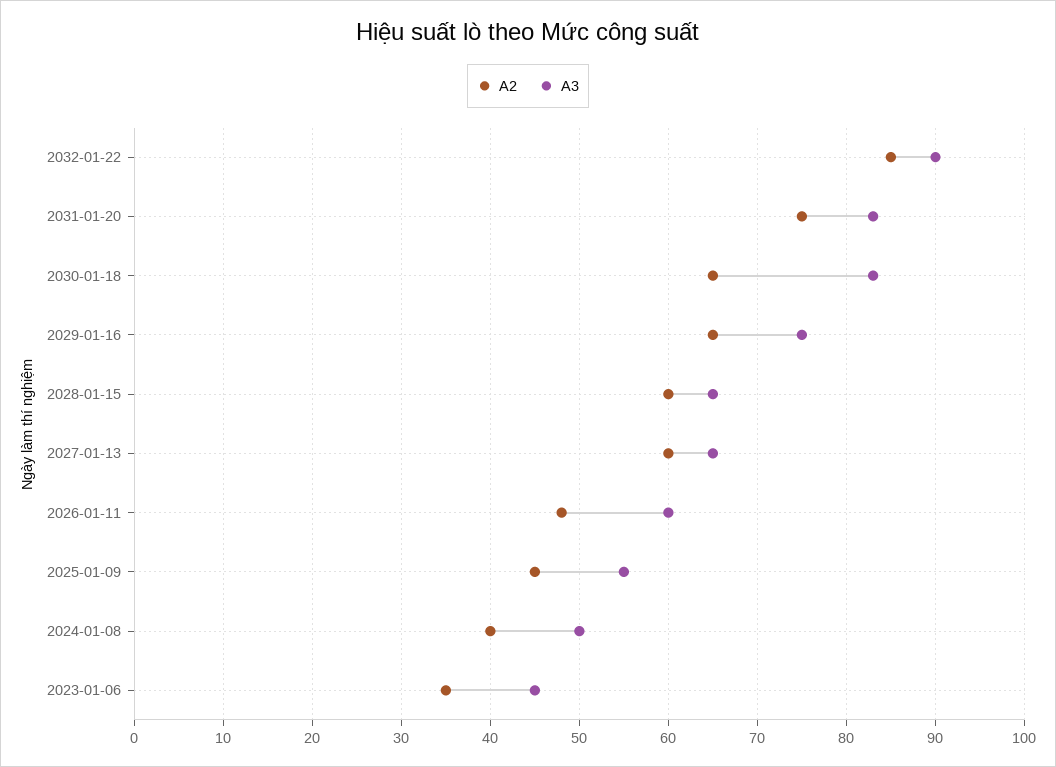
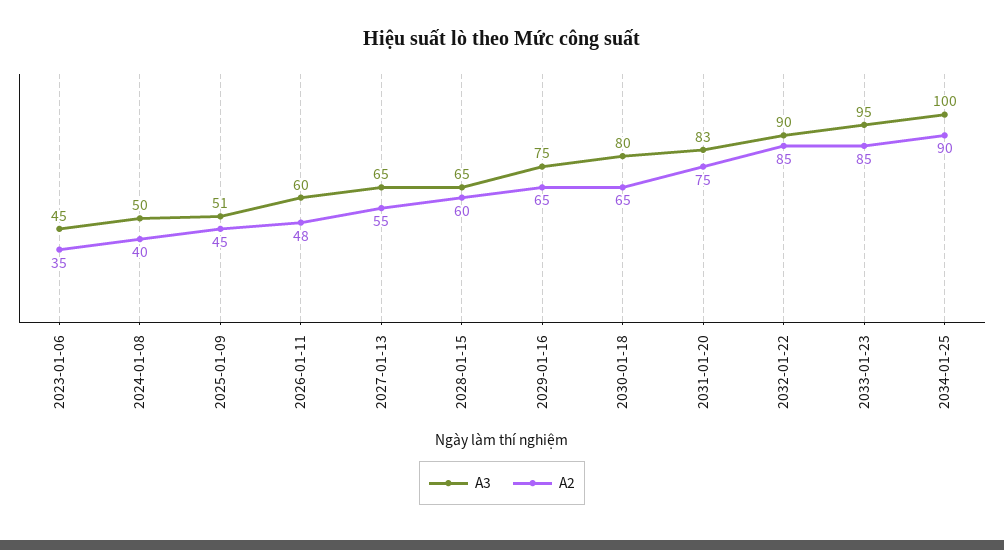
A3, 2030-01-18: 83 -> 80
A2, 2027-01-13: 60 -> 55
A3, 2025-01-09: 55 -> 51
A3, 2033-01-23: none -> 95
A2, 2033-01-23: none -> 85
A3, 2034-01-25: none -> 100
A2, 2034-01-25: none -> 90

